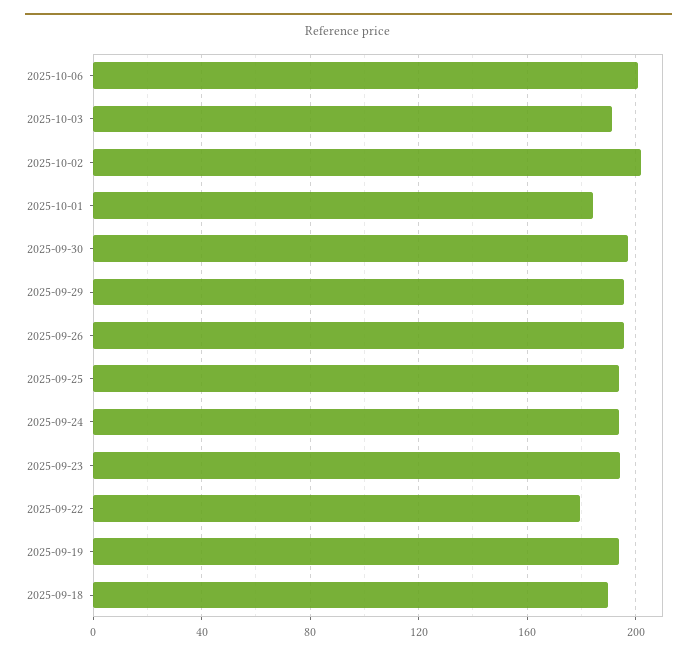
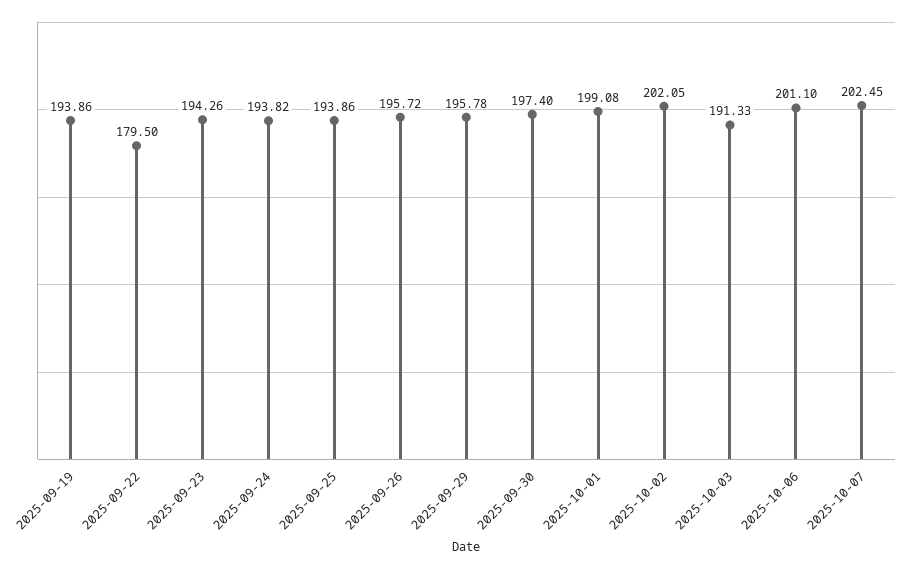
2025-10-01: 185 -> 199.08
2025-09-18: 190 -> none
2025-10-07: none -> 202.45

